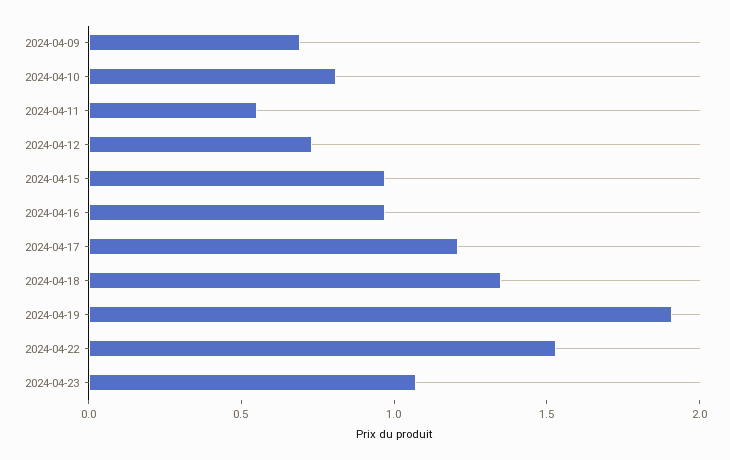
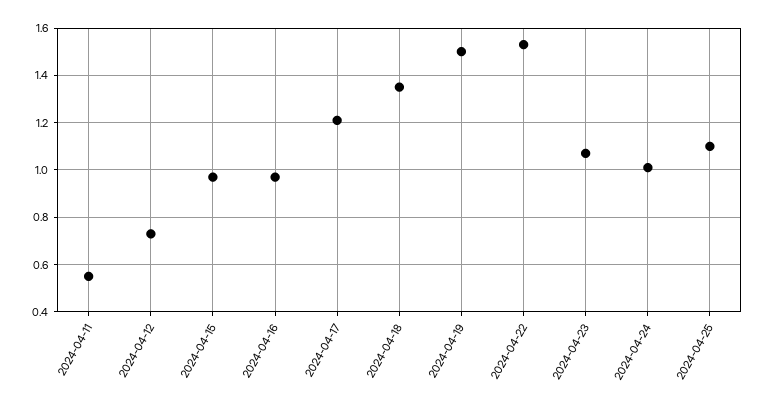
2024-04-09: 0.7 -> none
2024-04-10: 0.8 -> none
2024-04-19: 1.9 -> 1.5
2024-04-24: none -> 1
2024-04-25: none -> 1.1

